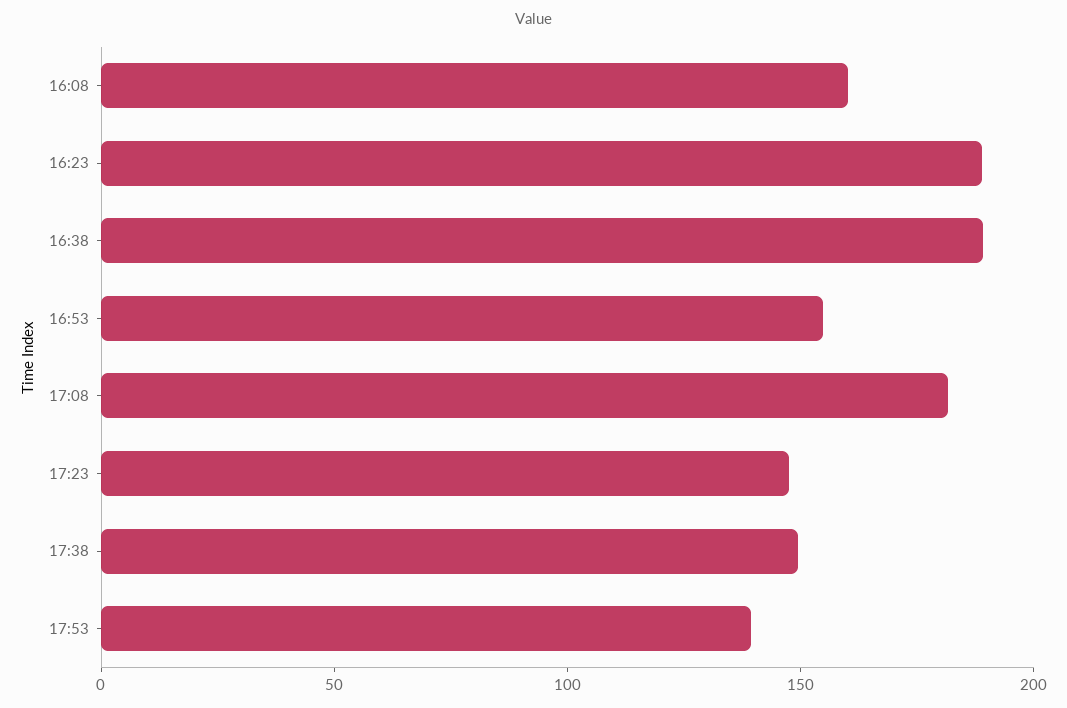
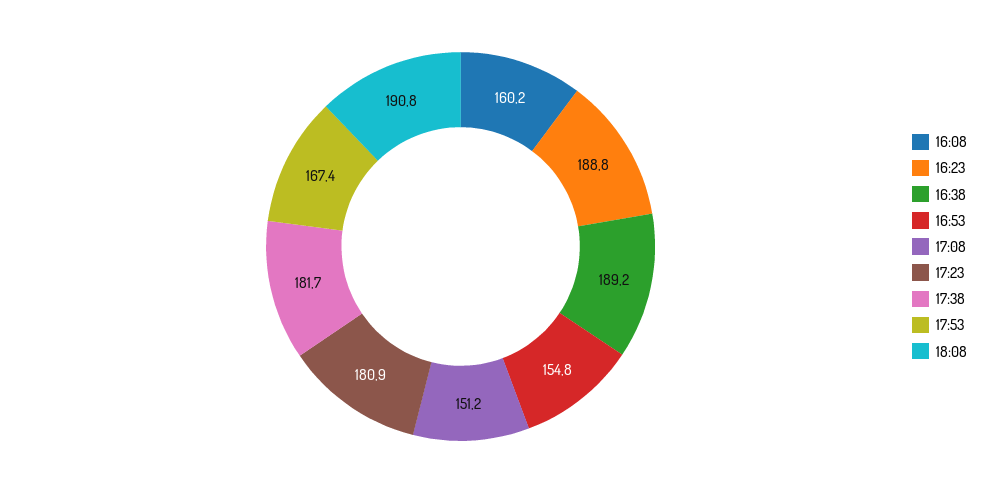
17:08: 180 -> 151.2
17:23: 150 -> 180.9
17:38: 150 -> 181.7
17:53: 140 -> 167.4
18:08: none -> 190.8

